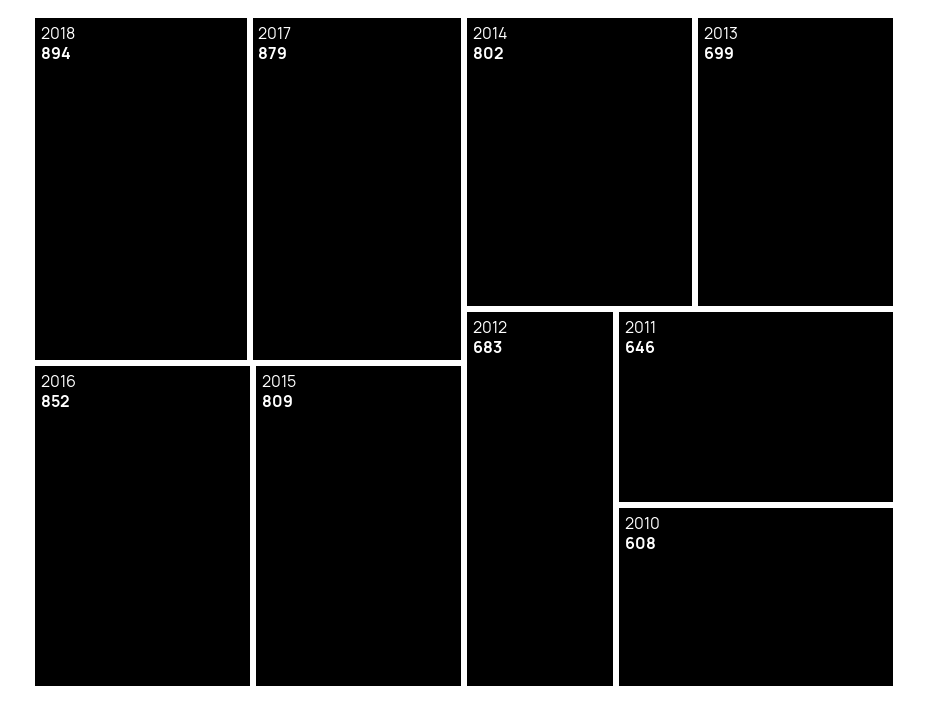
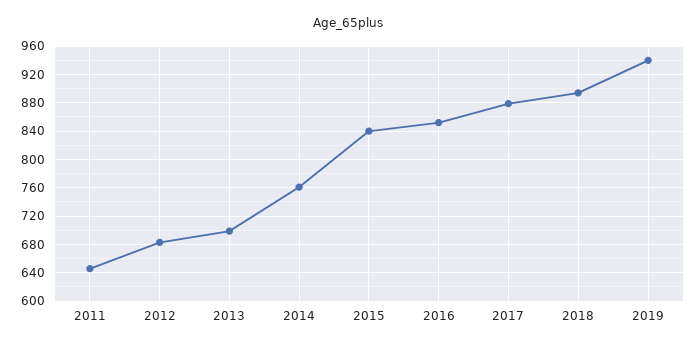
2015: 809 -> 840
2014: 802 -> 760
2010: 608 -> none
2019: none -> 940

